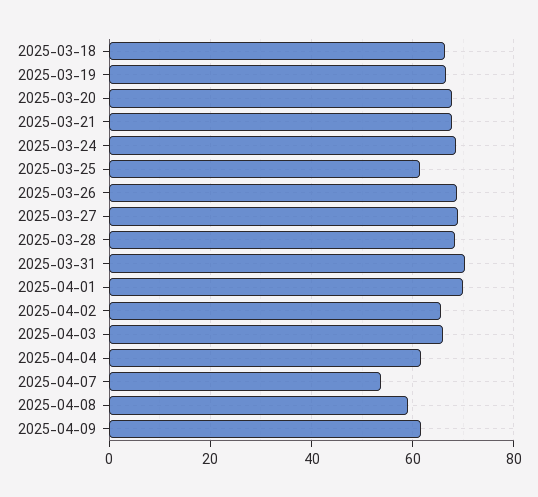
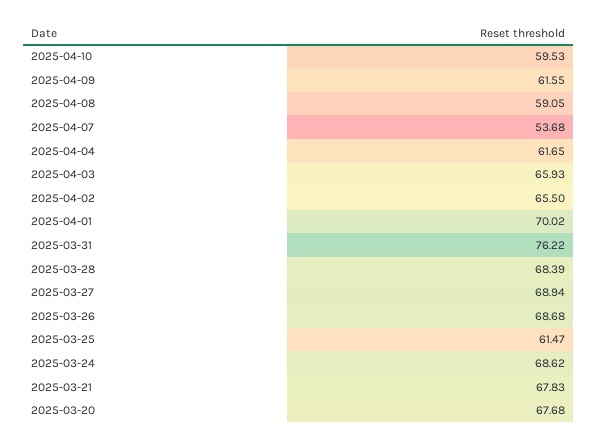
2025-03-18: 66 -> none
2025-03-19: 66 -> none
2025-03-31: 70 -> 76.22
2025-04-10: none -> 59.53

